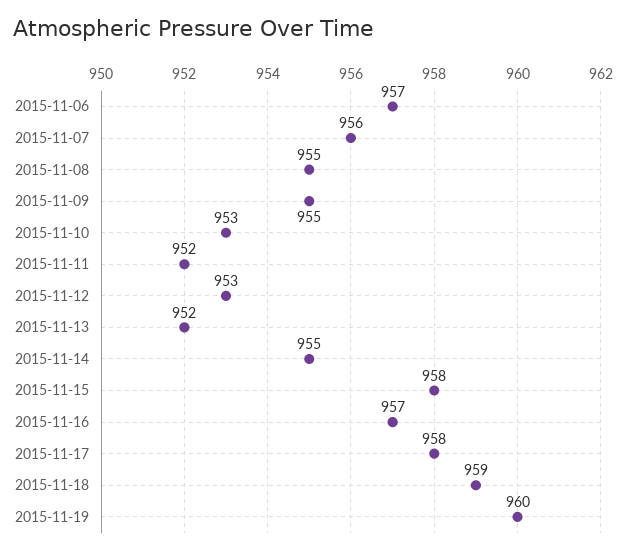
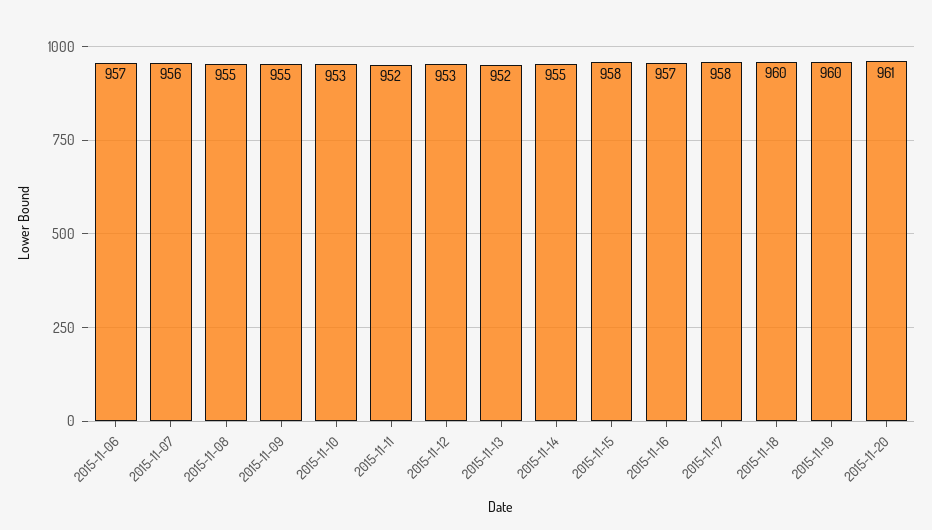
2015-11-18: 959 -> 960
2015-11-20: none -> 961

